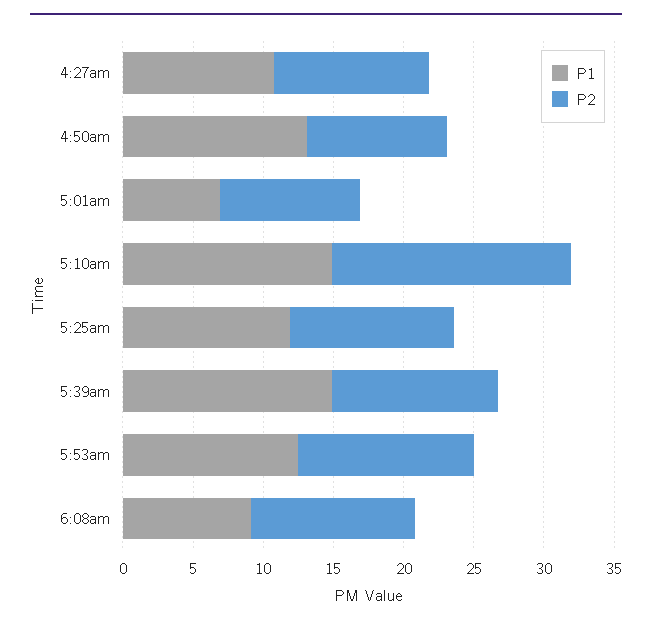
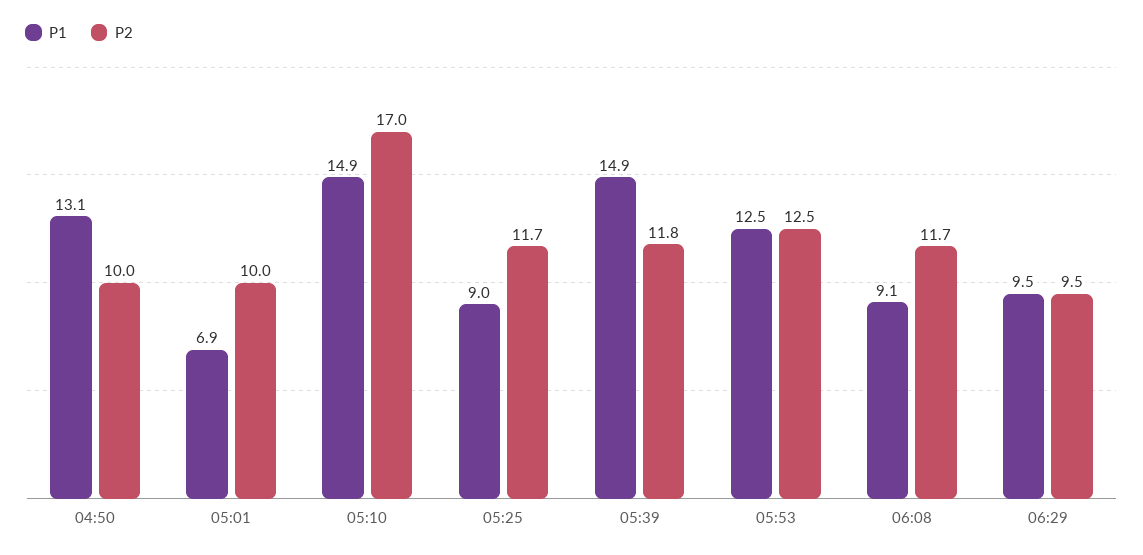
P1, 4:27am: 11 -> none
P2, 4:27am: 11 -> none
P1, 5:25am: 12 -> 9
P1, 06:29: none -> 9.5
P2, 06:29: none -> 9.5

